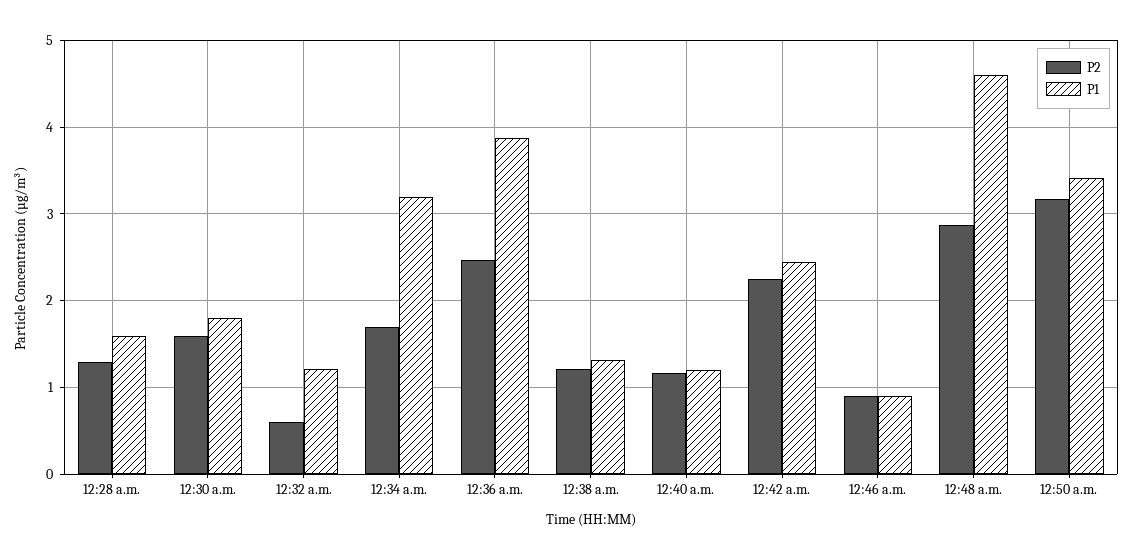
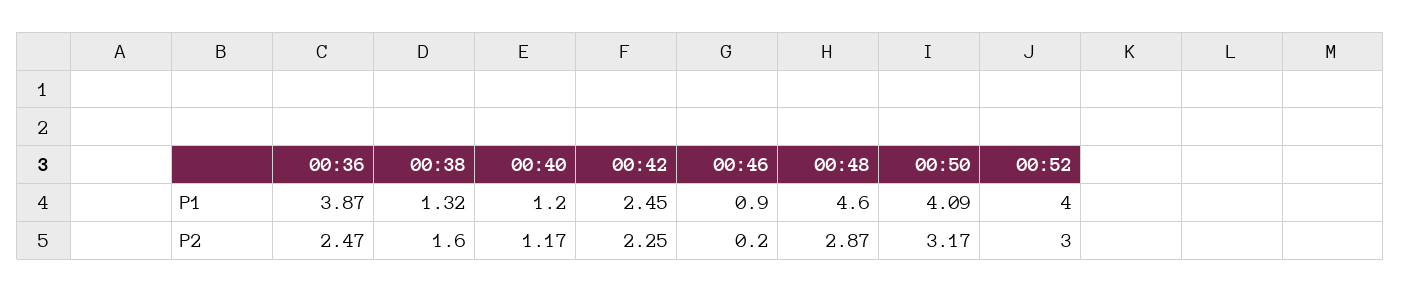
P2, 12:28 a.m.: 1.3 -> none
P1, 12:28 a.m.: 1.6 -> none
P2, 12:30 a.m.: 1.6 -> none
P1, 12:30 a.m.: 1.8 -> none
P2, 12:32 a.m.: 0.6 -> none
P1, 12:32 a.m.: 1.2 -> none
P2, 12:34 a.m.: 1.7 -> none
P1, 12:34 a.m.: 3.2 -> none
P2, 12:38 a.m.: 1.2 -> 1.6
P2, 12:46 a.m.: 0.9 -> 0.2
P1, 12:50 a.m.: 3.4 -> 4.09
P1, 00:52: none -> 4
P2, 00:52: none -> 3

